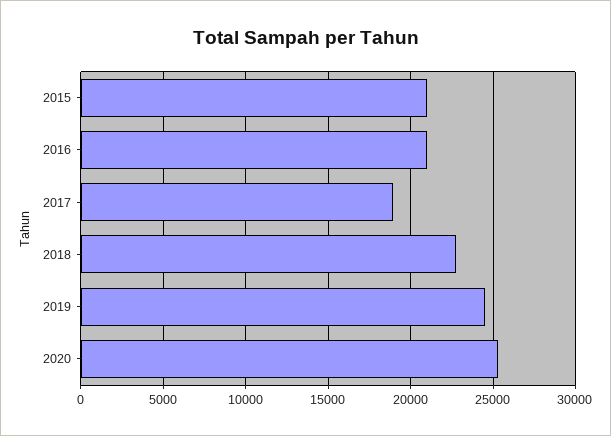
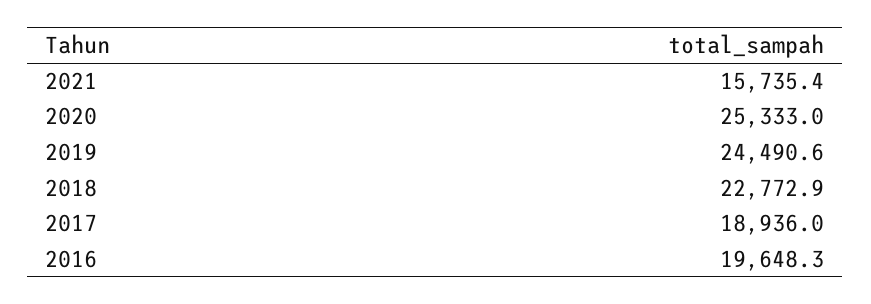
2015: 21000 -> none
2016: 21000 -> 19648.3
2021: none -> 15735.4

